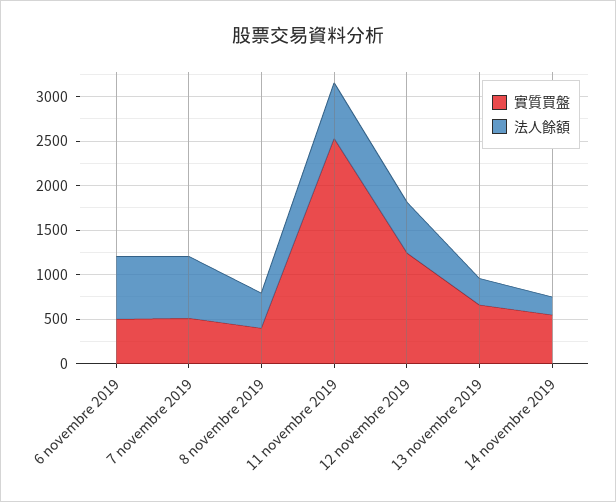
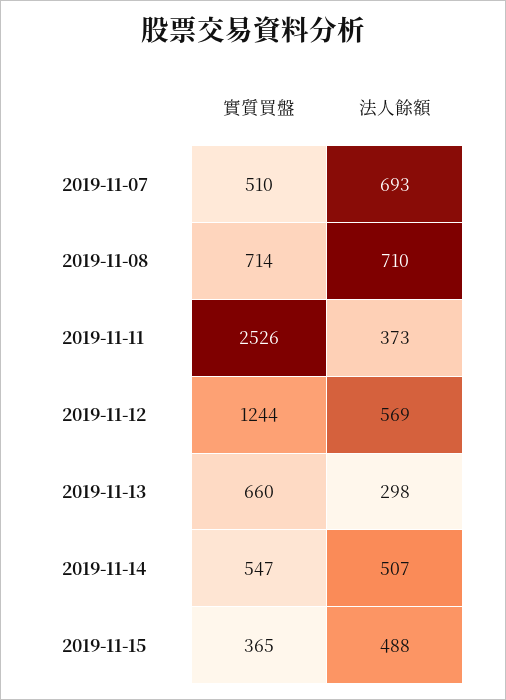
實質買盤, 6 novembre 2019: 500 -> none
法人餘額, 6 novembre 2019: 700 -> none
實質買盤, 8 novembre 2019: 400 -> 714
法人餘額, 8 novembre 2019: 400 -> 710
法人餘額, 11 novembre 2019: 600 -> 373
法人餘額, 14 novembre 2019: 200 -> 507
實質買盤, 2019-11-15: none -> 365
法人餘額, 2019-11-15: none -> 488

